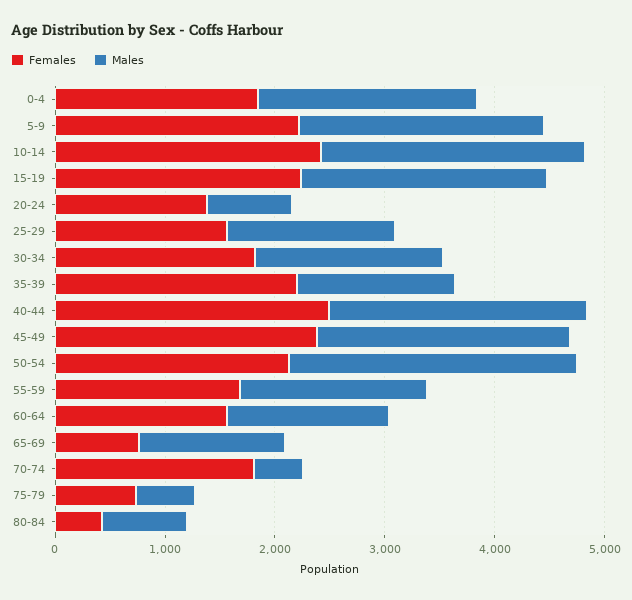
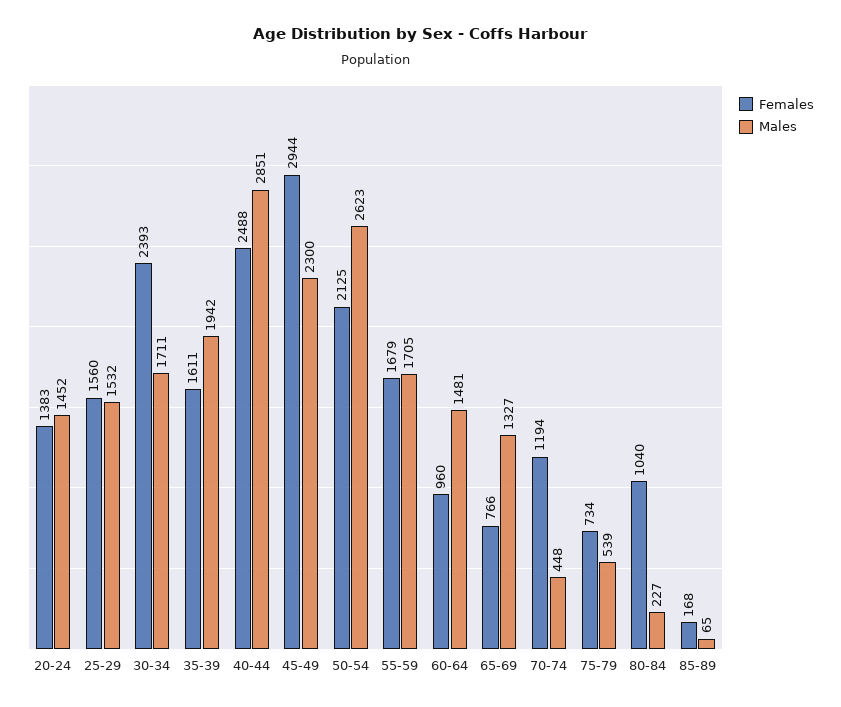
Females, 0-4: 1800 -> none
Males, 0-4: 2000 -> none
Females, 5-9: 2200 -> none
Males, 5-9: 2200 -> none
Females, 10-14: 2400 -> none
Males, 10-14: 2400 -> none
Females, 15-19: 2200 -> none
Males, 15-19: 2200 -> none
Males, 20-24: 800 -> 1452
Females, 30-34: 1800 -> 2393
Females, 35-39: 2200 -> 1611
Males, 35-39: 1400 -> 1942
Males, 40-44: 2400 -> 2851
Females, 45-49: 2400 -> 2944
Females, 60-64: 1600 -> 960
Females, 70-74: 1800 -> 1194
Females, 80-84: 400 -> 1040
Males, 80-84: 800 -> 227
Females, 85-89: none -> 168
Males, 85-89: none -> 65

